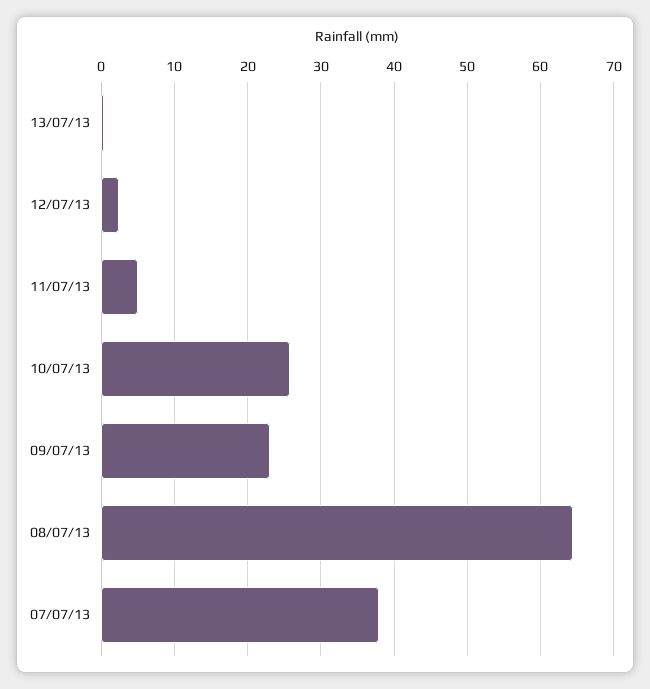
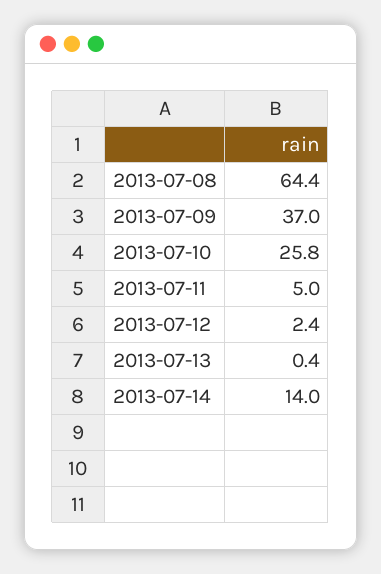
09/07/13: 23 -> 37
07/07/13: 38 -> none
2013-07-14: none -> 14

